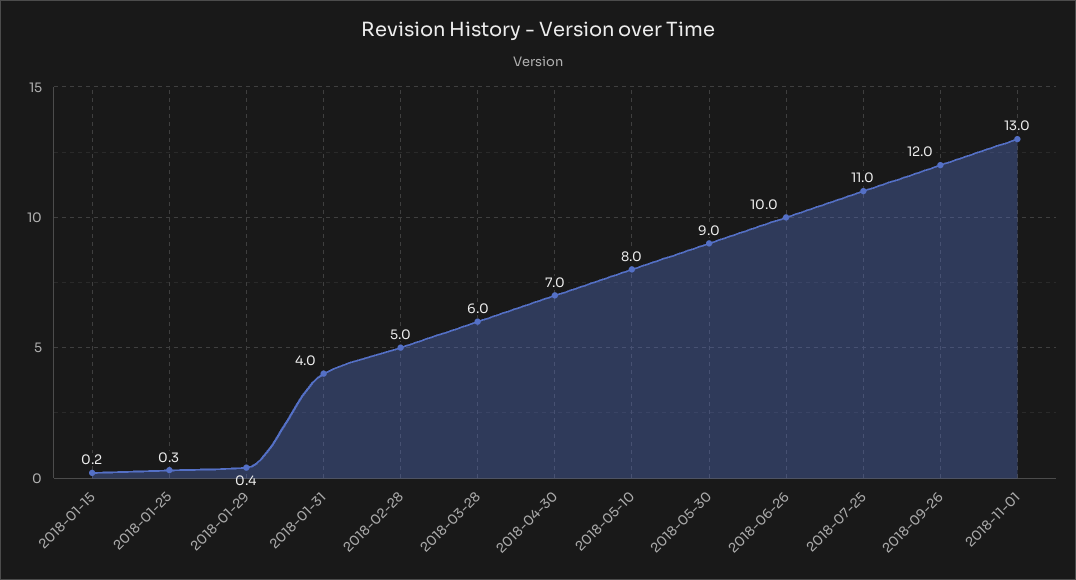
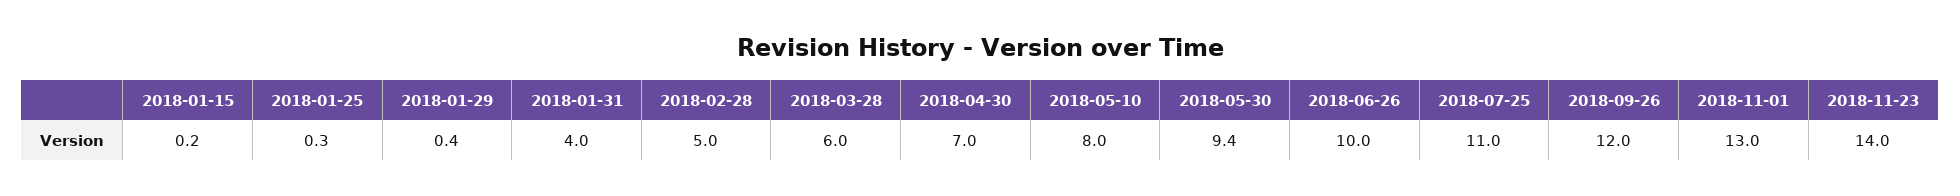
2018-05-30: 9 -> 9.4
2018-11-23: none -> 14

